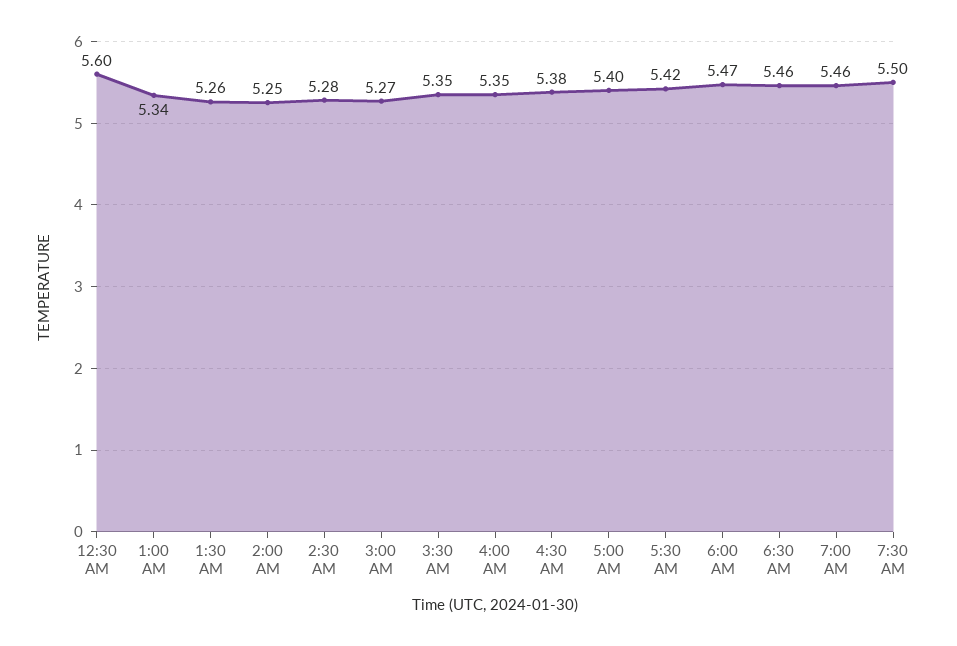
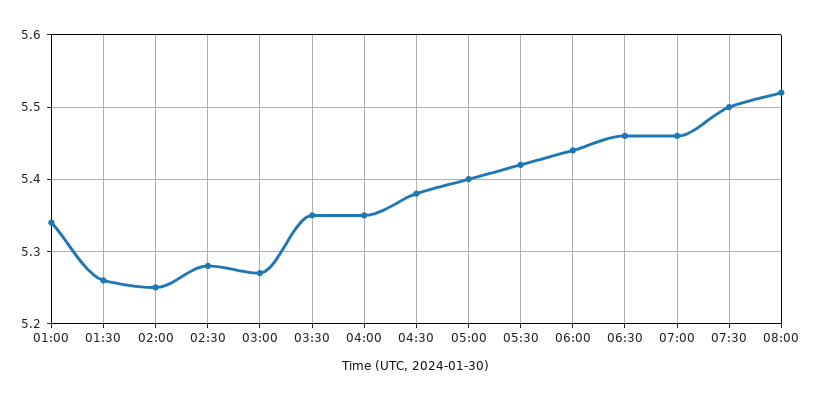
12:30 AM: 5.6 -> none
6:00 AM: 5.47 -> 5.44
08:00: none -> 5.52

